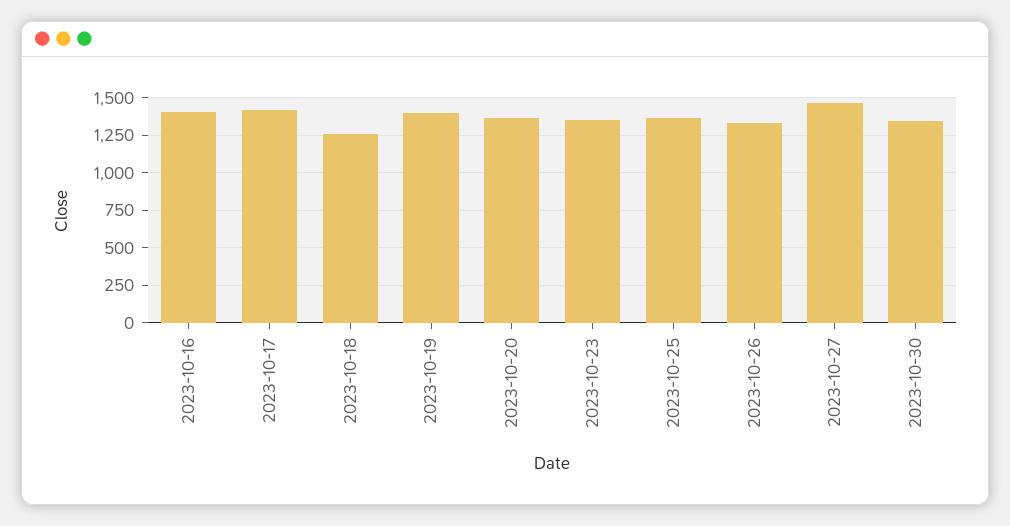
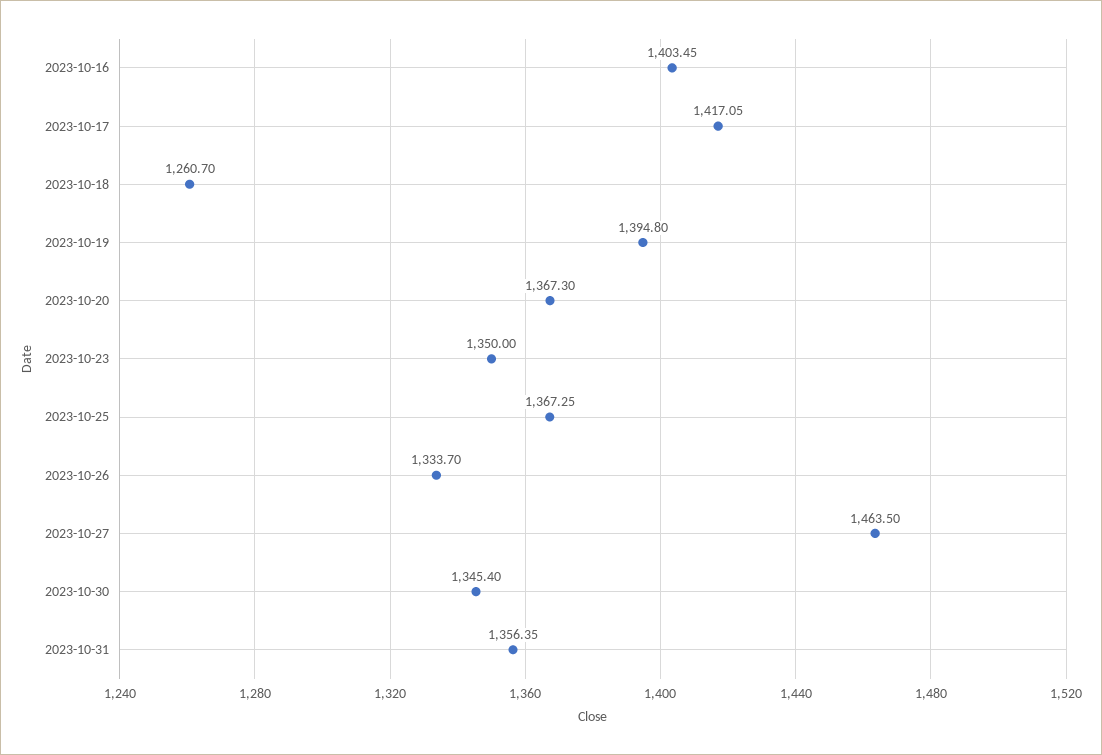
2023-10-31: none -> 1356.35

